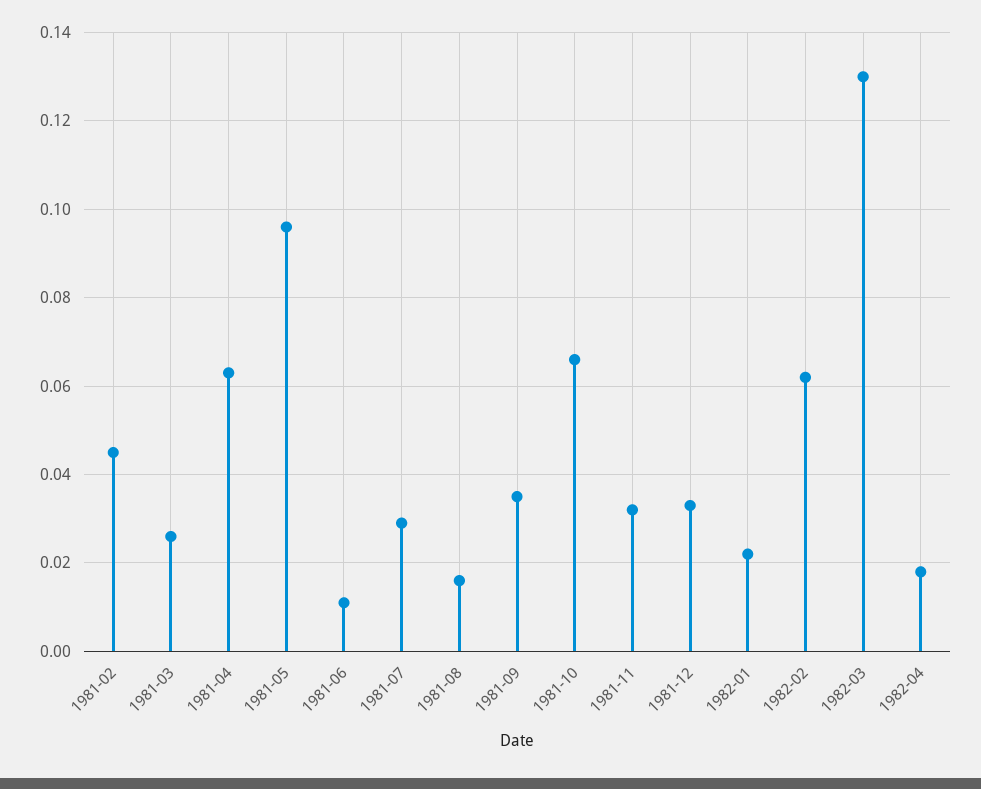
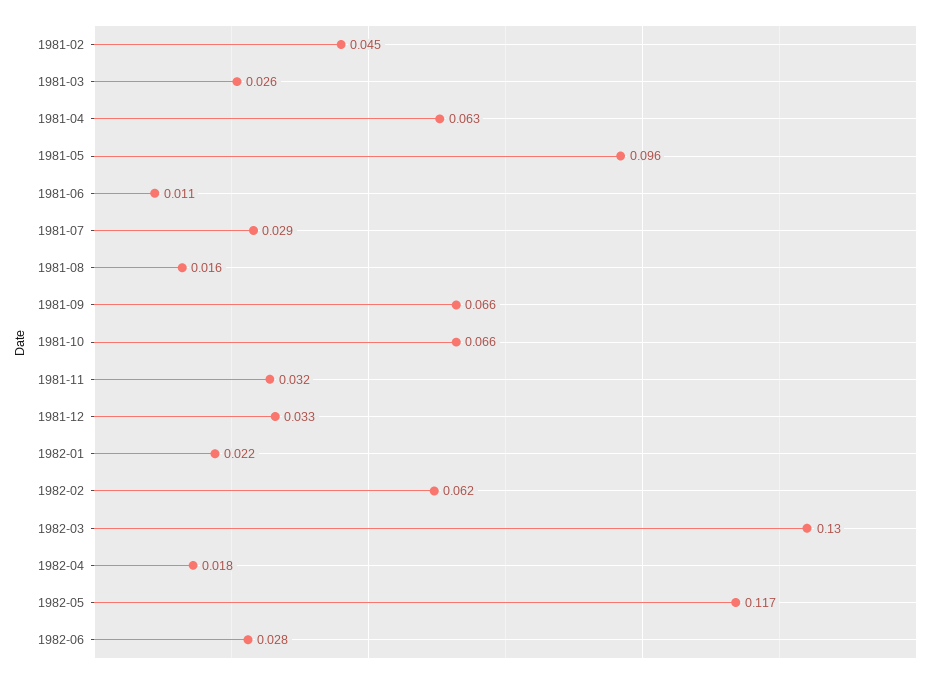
1981-09: 0.035 -> 0.066
1982-05: none -> 0.117
1982-06: none -> 0.028

